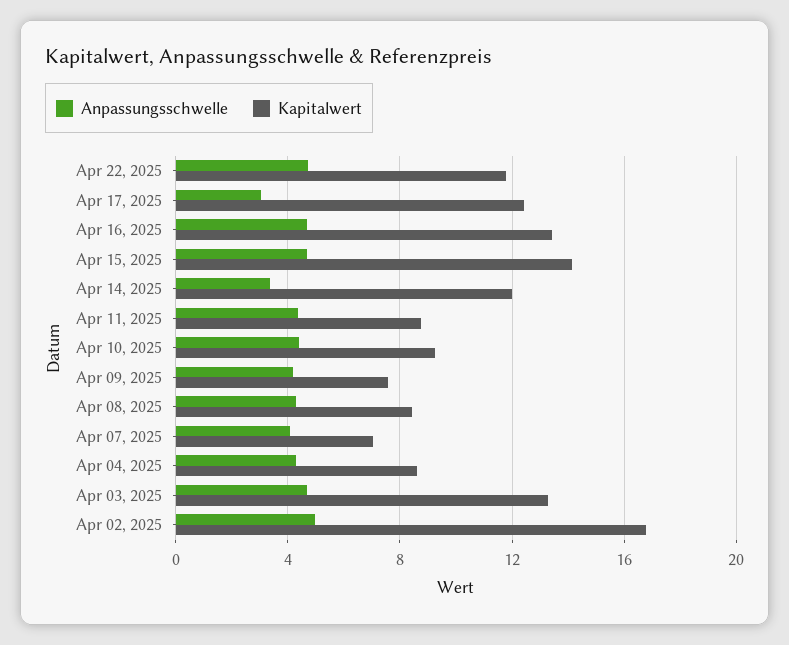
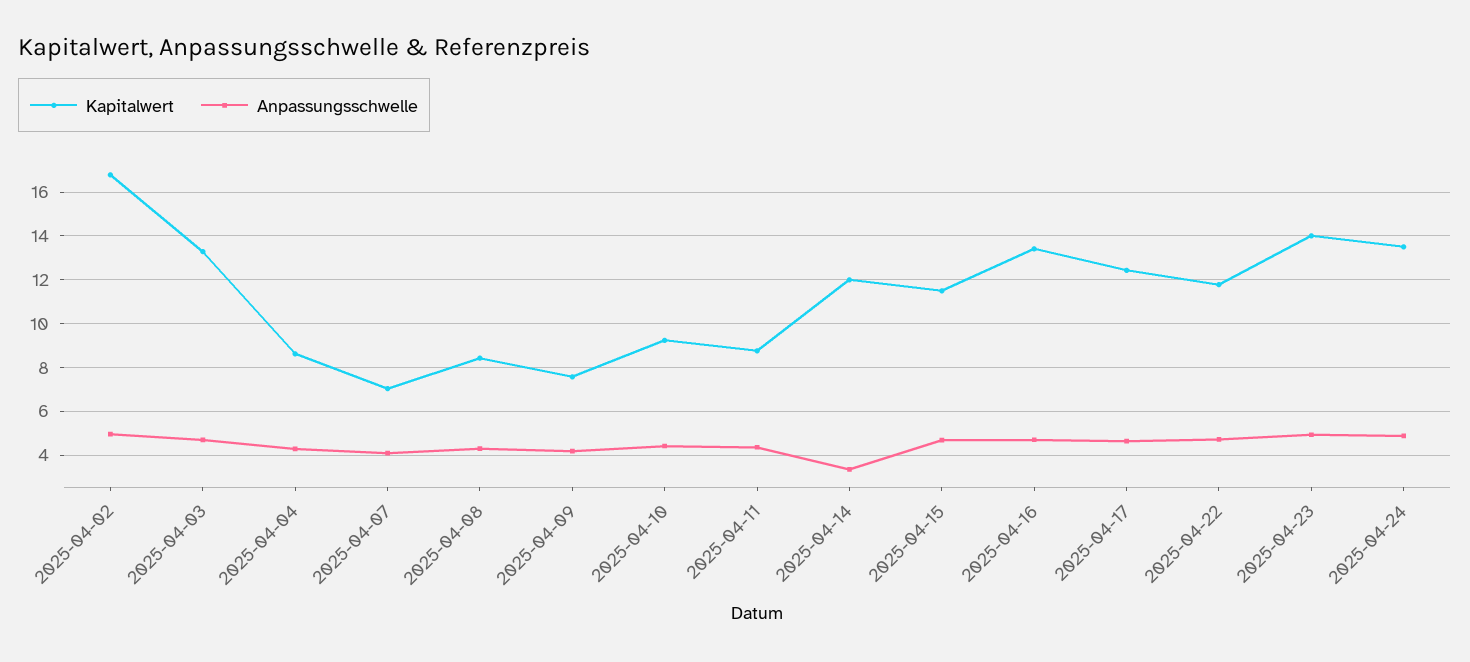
Anpassungsschwelle, Apr 17, 2025: 3 -> 4.5
Kapitalwert, Apr 15, 2025: 14 -> 11.5
Kapitalwert, 2025-04-23: none -> 14
Anpassungsschwelle, 2025-04-23: none -> 5
Kapitalwert, 2025-04-24: none -> 13.5
Anpassungsschwelle, 2025-04-24: none -> 5

